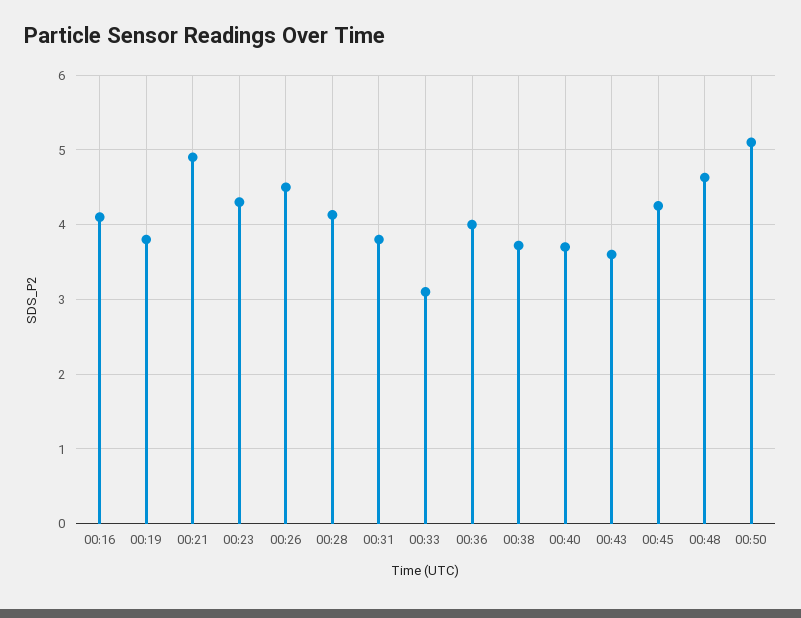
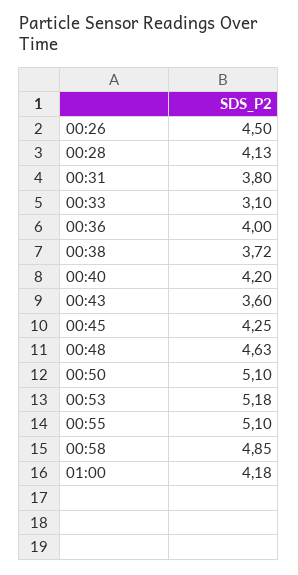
00:16: 4.1 -> none
00:19: 3.8 -> none
00:21: 4.9 -> none
00:23: 4.3 -> none
00:40: 3.7 -> 4.2
00:53: none -> 5.18
00:55: none -> 5.1
00:58: none -> 4.85
01:00: none -> 4.18

